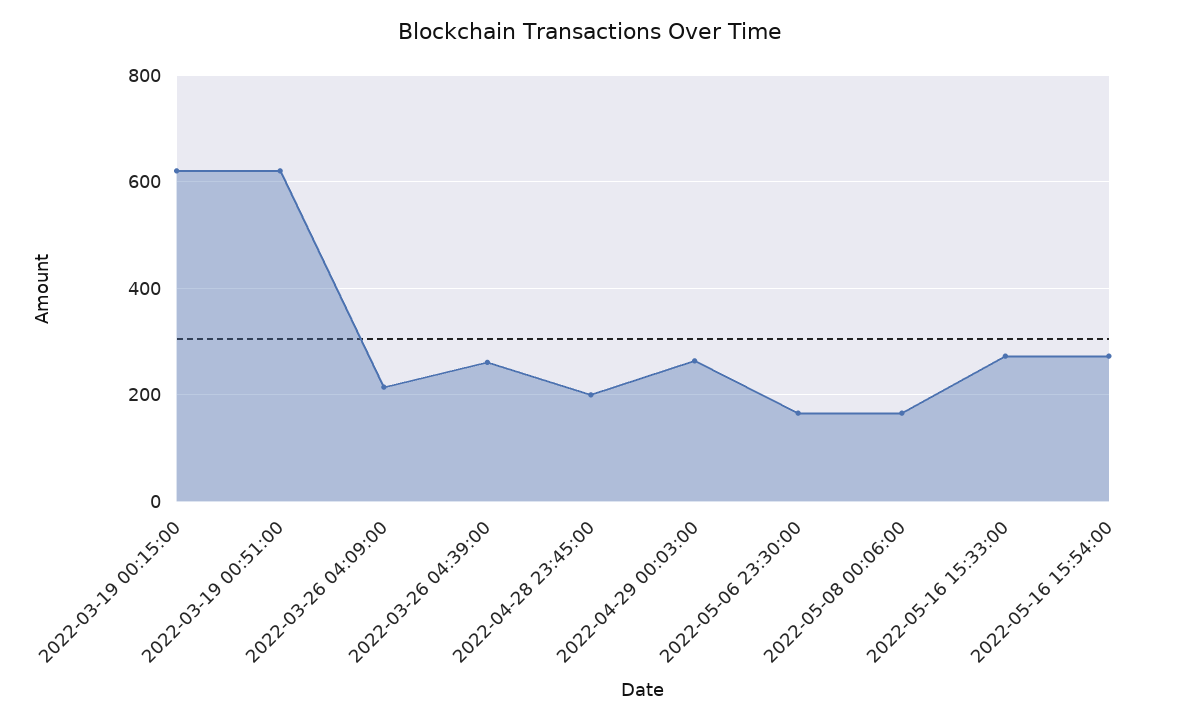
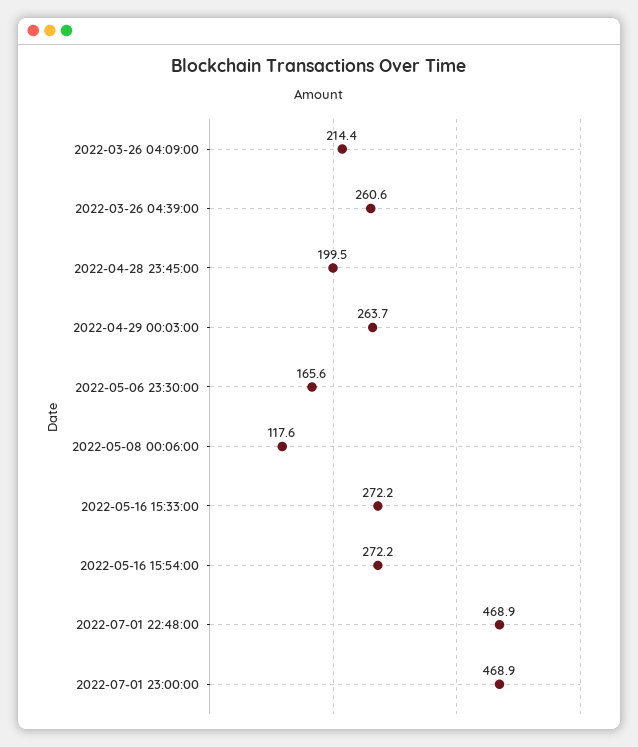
2022-03-19 00:15:00: 620 -> none
2022-03-19 00:51:00: 620 -> none
2022-05-08 00:06:00: 160 -> 117.6
2022-07-01 22:48:00: none -> 468.9
2022-07-01 23:00:00: none -> 468.9

